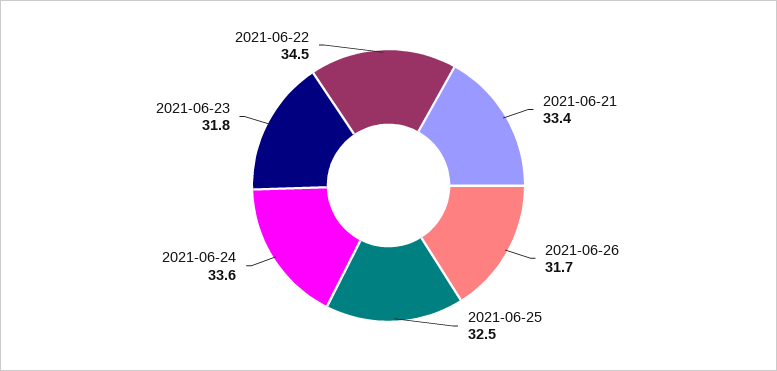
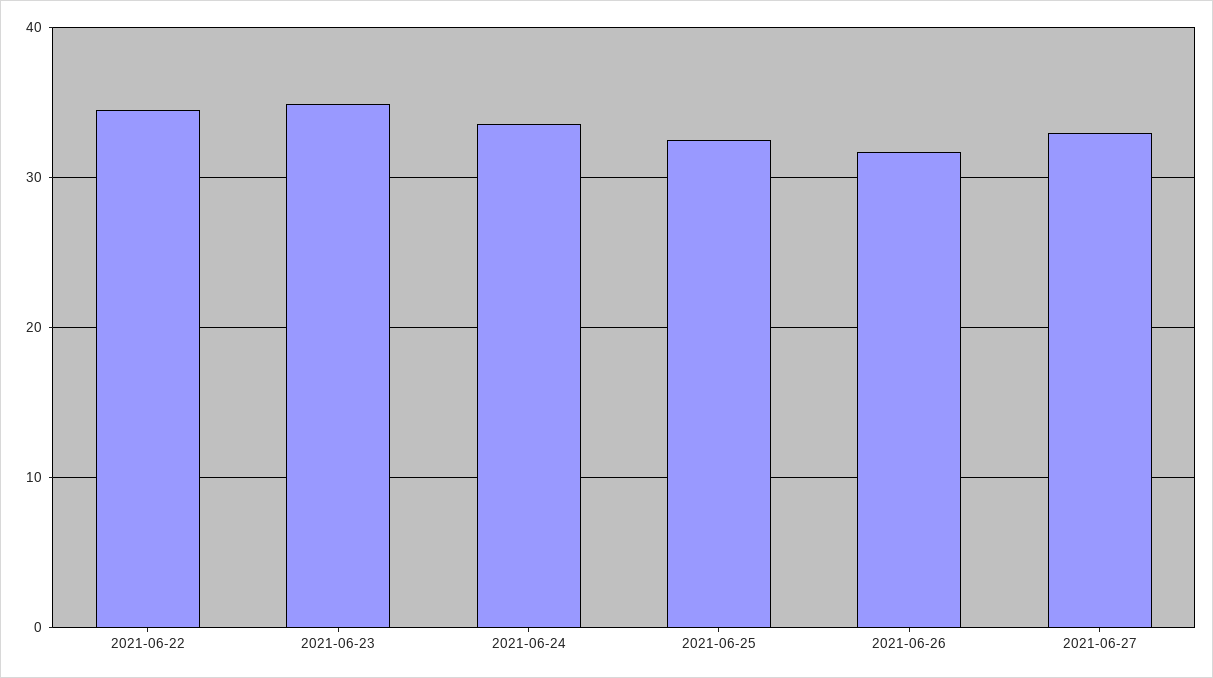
2021-06-21: 33.4 -> none
2021-06-23: 31.8 -> 35
2021-06-27: none -> 33

